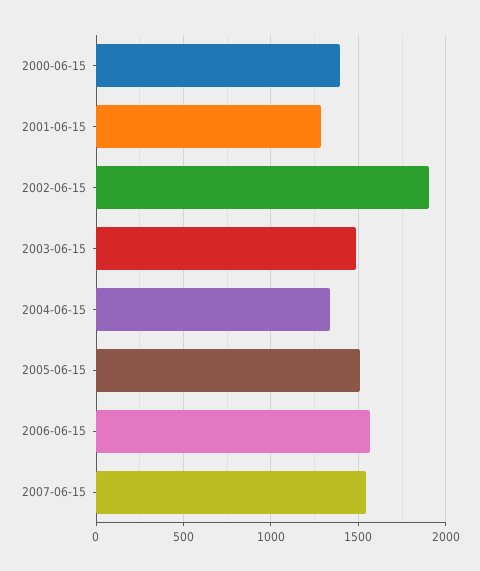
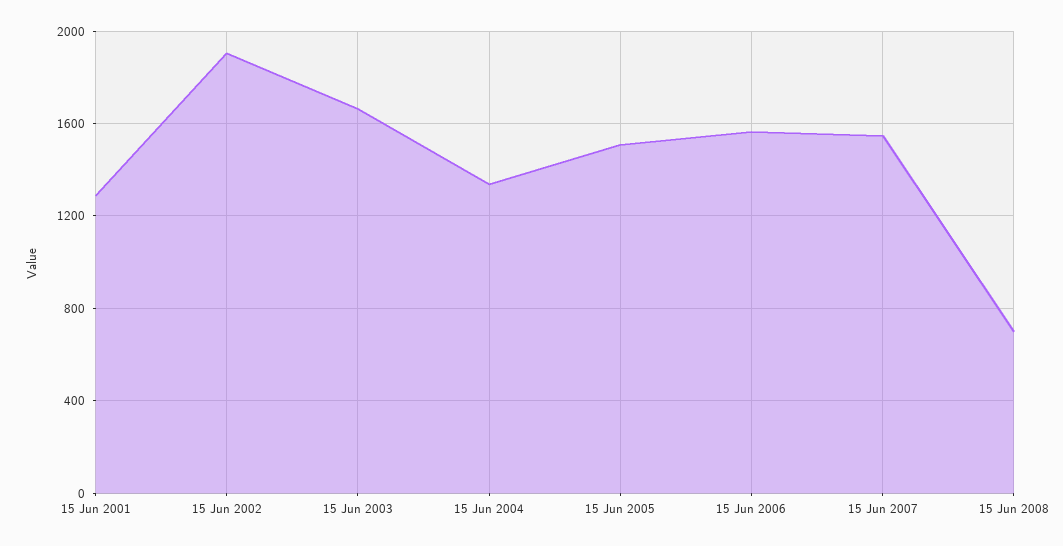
2000-06-15: 1400 -> none
2003-06-15: 1500 -> 1650
15 Jun 2008: none -> 700

